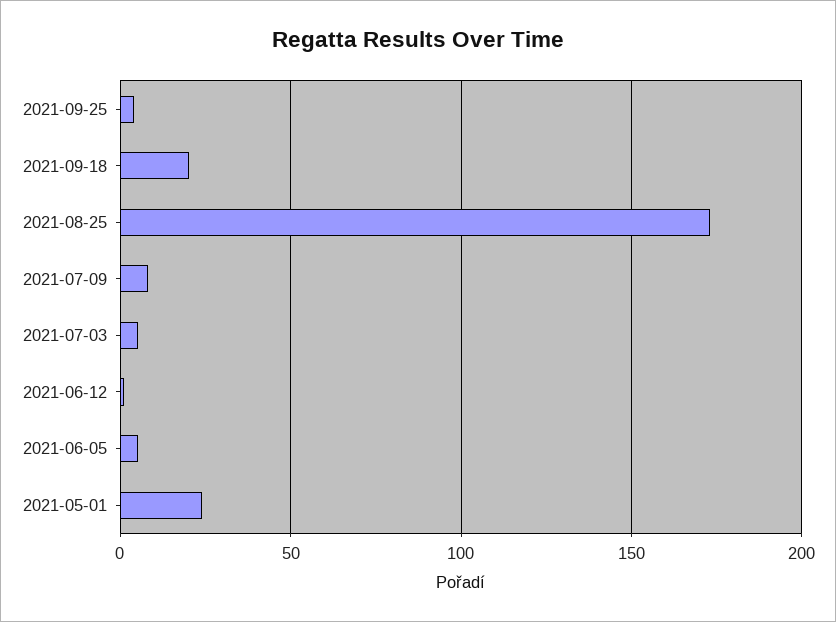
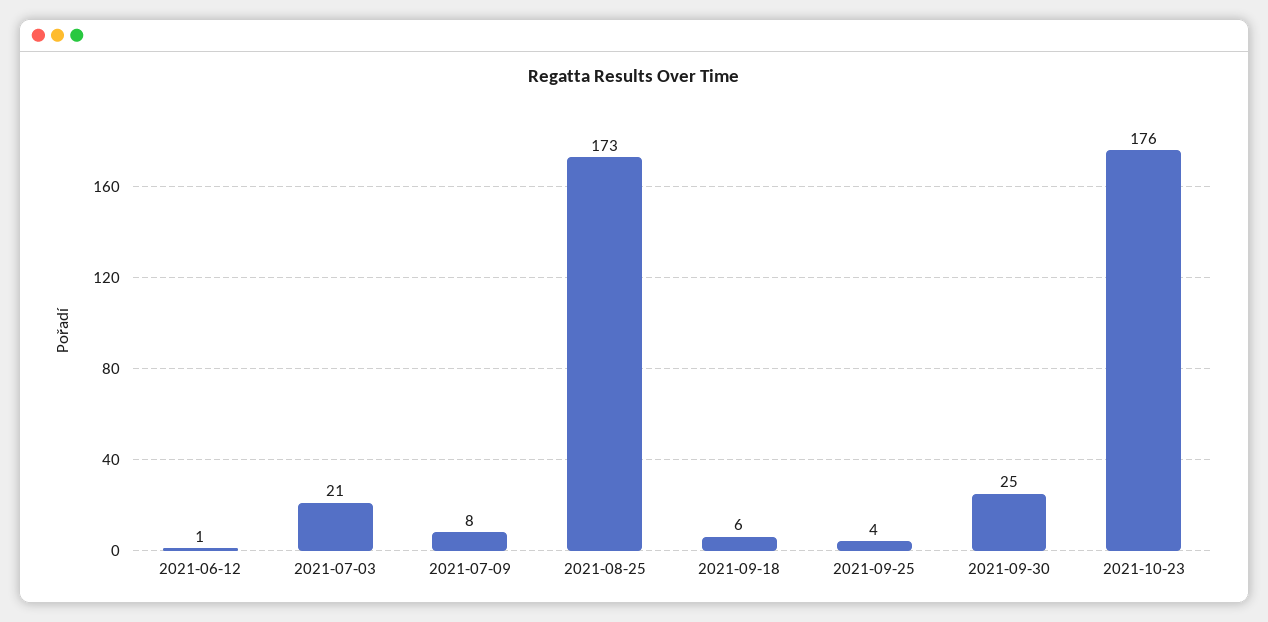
2021-09-18: 20 -> 6
2021-07-03: 5 -> 21
2021-06-05: 5 -> none
2021-05-01: 25 -> none
2021-09-30: none -> 25
2021-10-23: none -> 176

